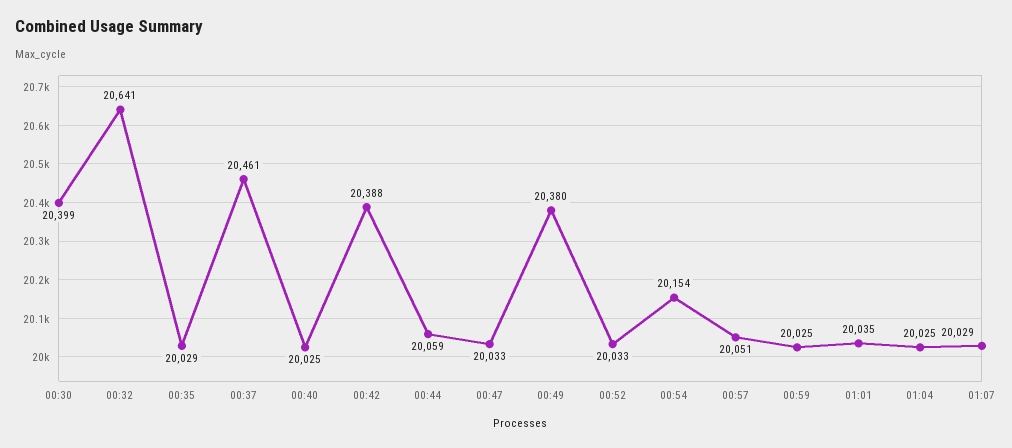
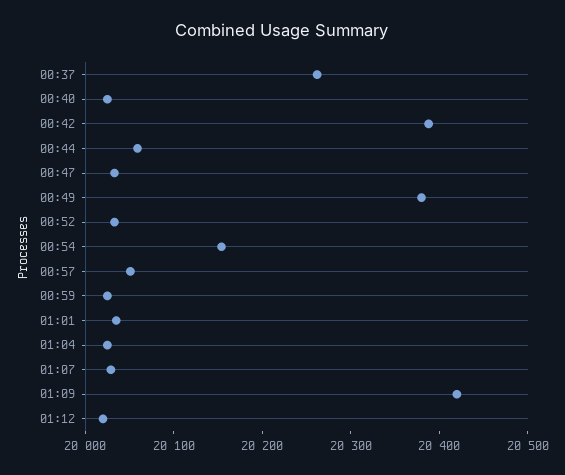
00:30: 20399 -> none
00:32: 20641 -> none
00:35: 20029 -> none
00:37: 20461 -> 20260
01:09: none -> 20420
01:12: none -> 20020

